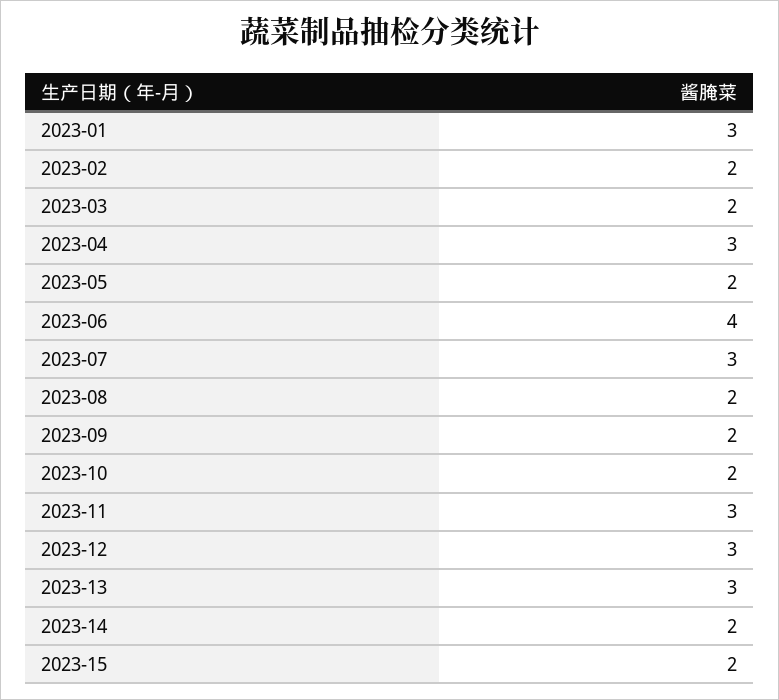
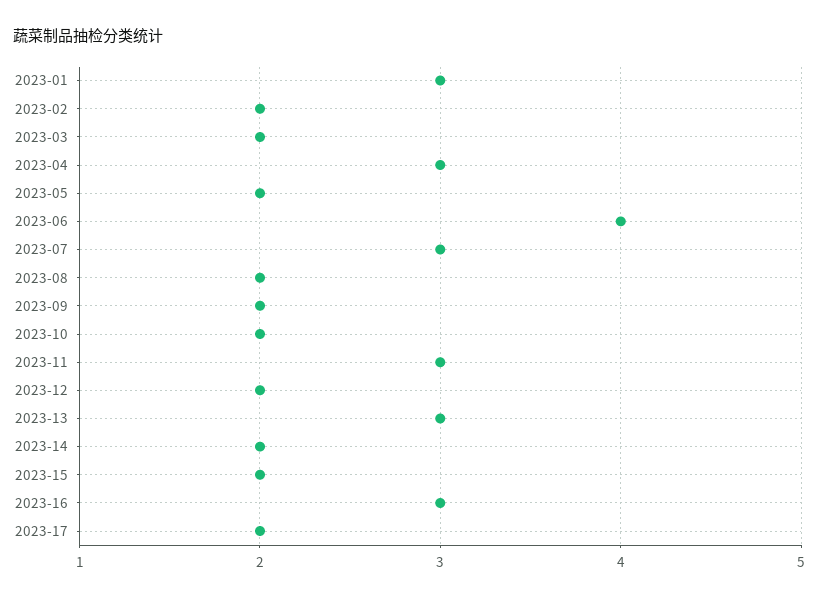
2023-12: 3 -> 2
2023-16: none -> 3
2023-17: none -> 2

